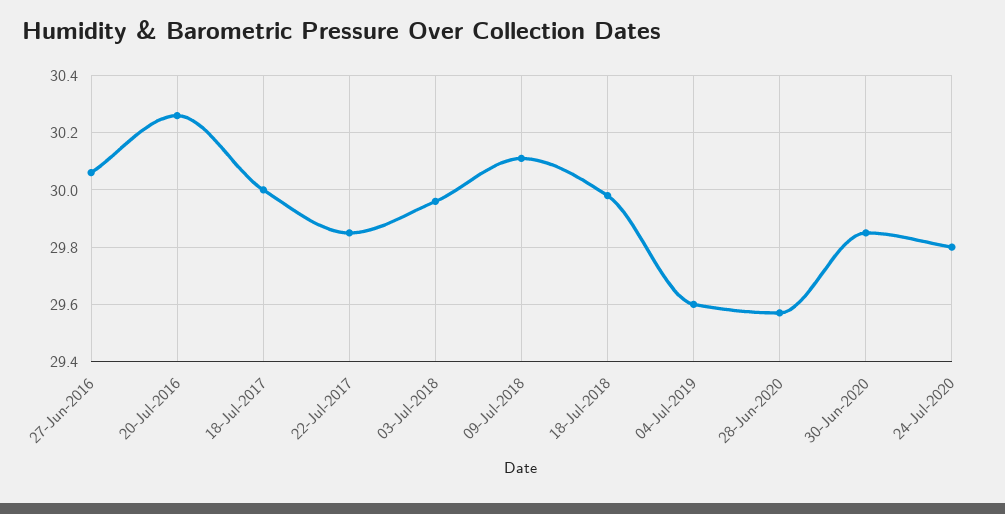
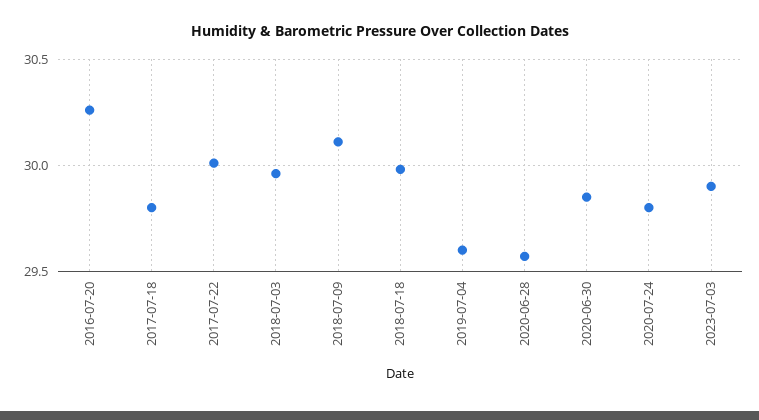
27-Jun-2016: 30.05 -> none
18-Jul-2017: 30 -> 29.8
22-Jul-2017: 29.85 -> 30
2023-07-03: none -> 29.9

